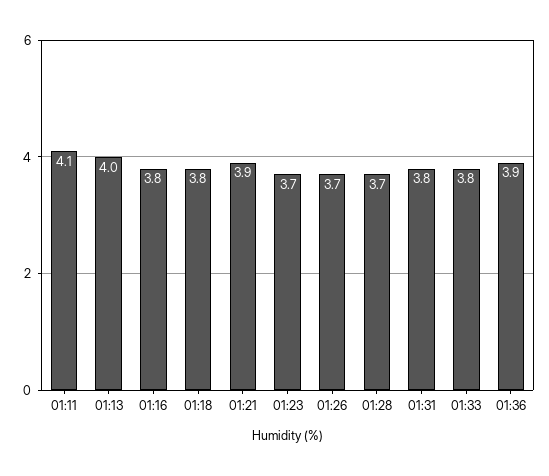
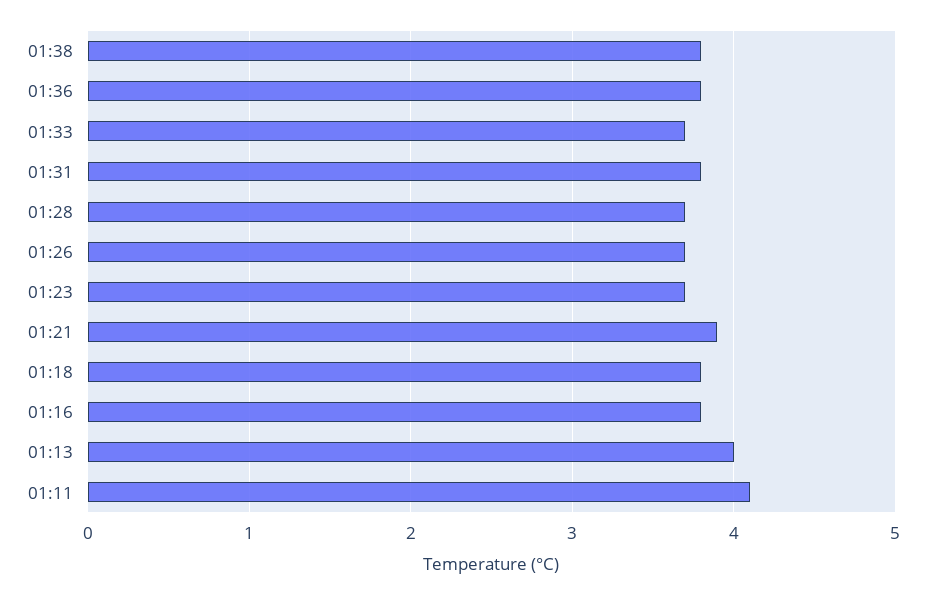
01:33: 3.8 -> 3.7
01:36: 3.9 -> 3.8
01:38: none -> 3.8

